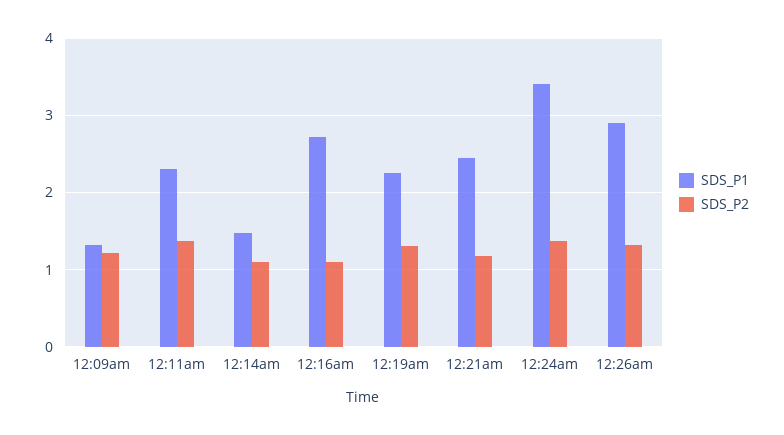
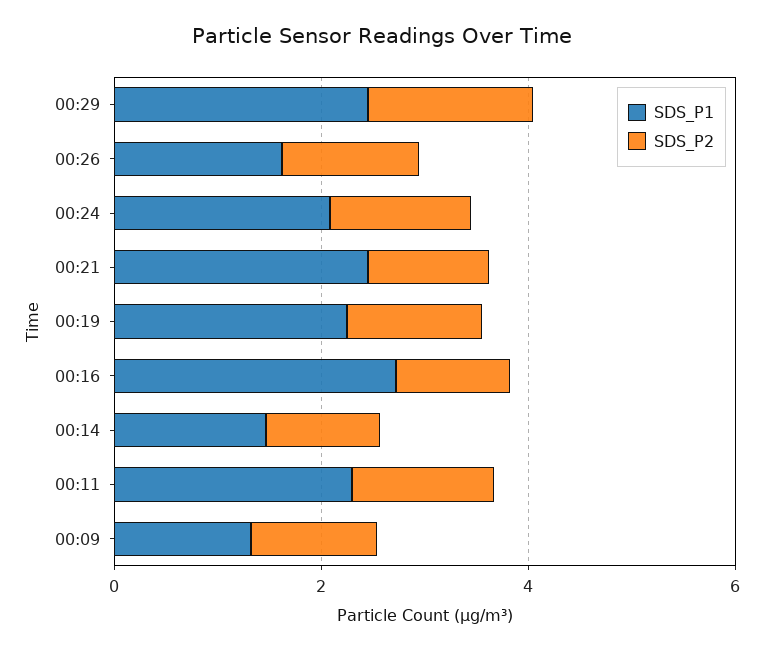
SDS_P1, 12:24am: 3.4 -> 2
SDS_P1, 12:26am: 2.9 -> 1.5
SDS_P1, 00:29: none -> 2.5
SDS_P2, 00:29: none -> 1.5

